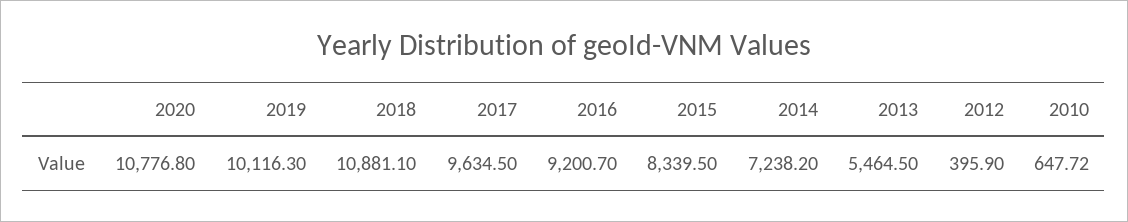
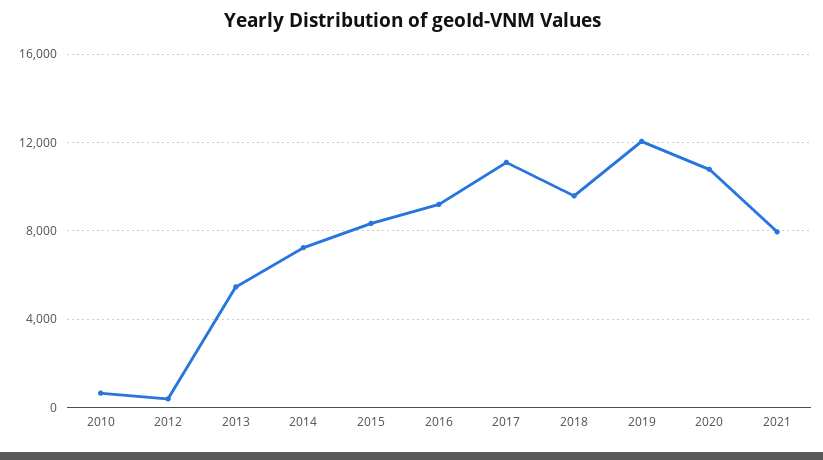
2019: 10116.3 -> 12000
2018: 10881.1 -> 9500
2017: 9634.5 -> 11000
2021: none -> 8000

